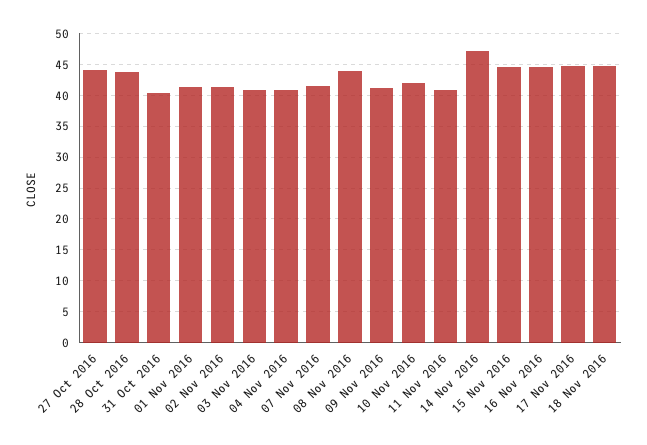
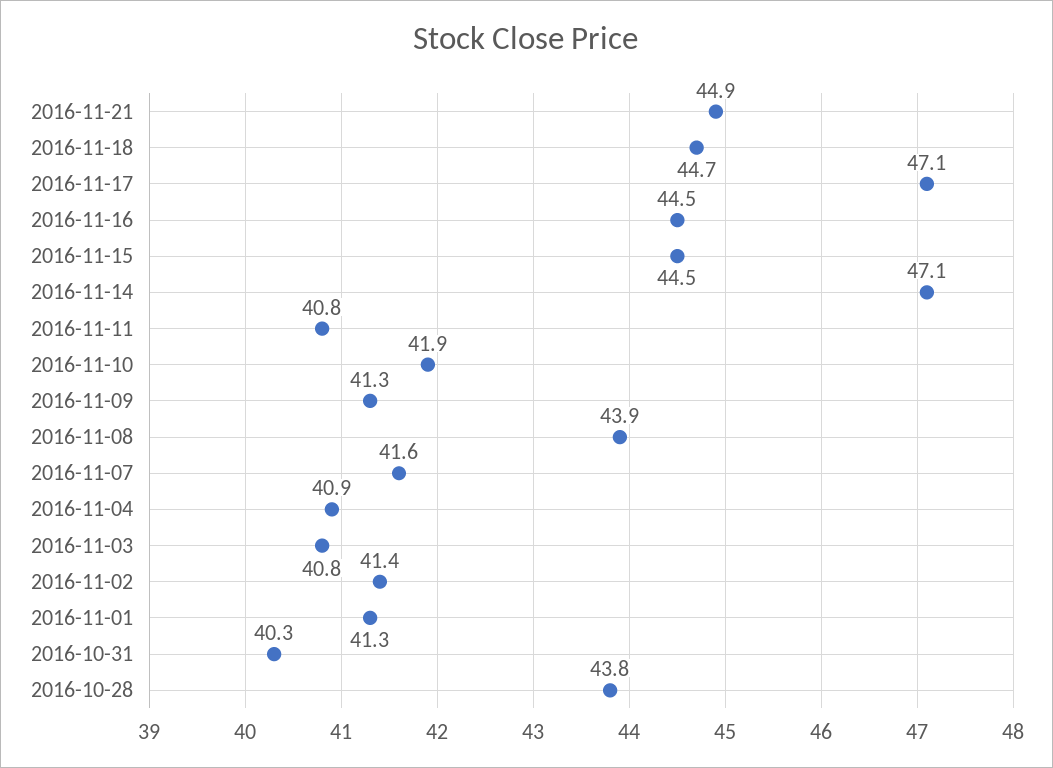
27 Oct 2016: 44 -> none
17 Nov 2016: 45 -> 47.1
2016-11-21: none -> 44.9

